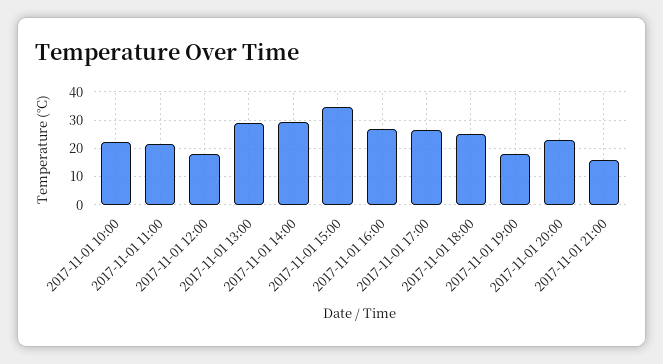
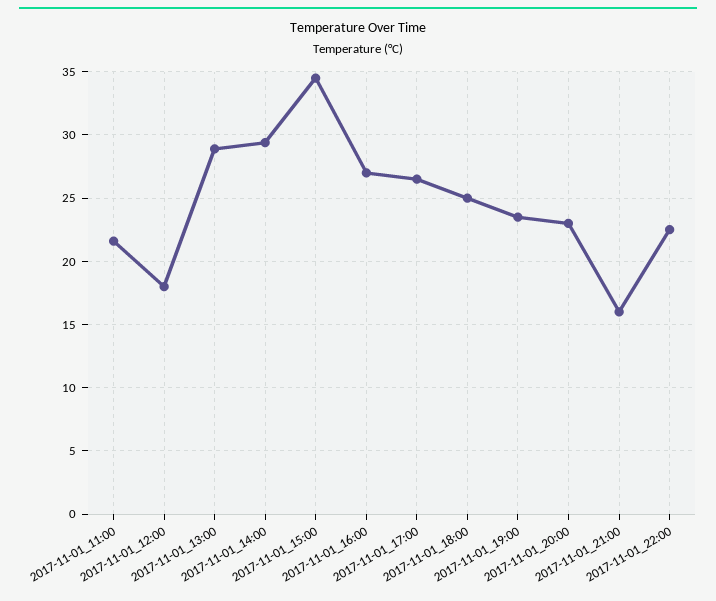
2017-11-01 10:00: 22.5 -> none
2017-11-01 19:00: 17.5 -> 23.5
2017-11-01_22:00: none -> 22.5

